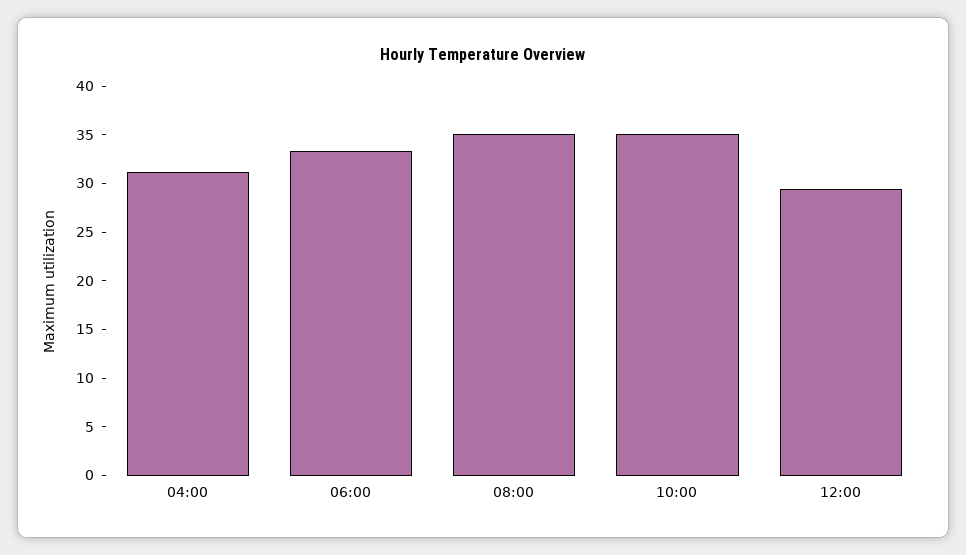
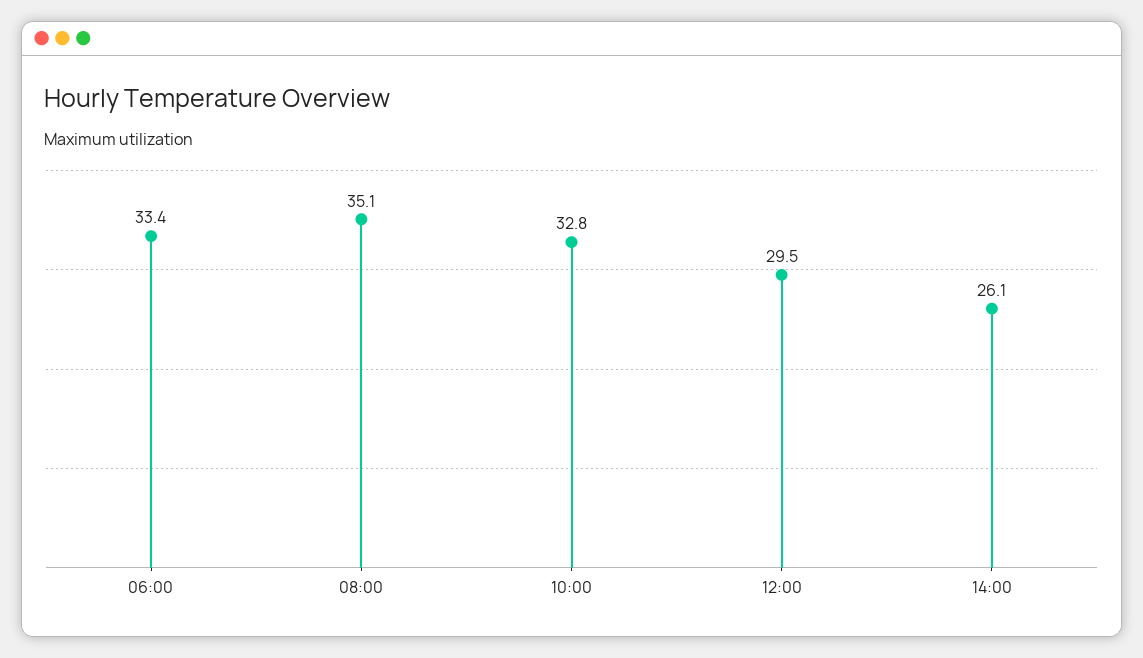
04:00: 31 -> none
10:00: 35 -> 32.8
14:00: none -> 26.1

